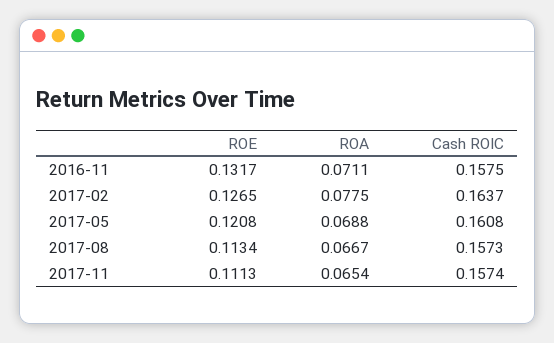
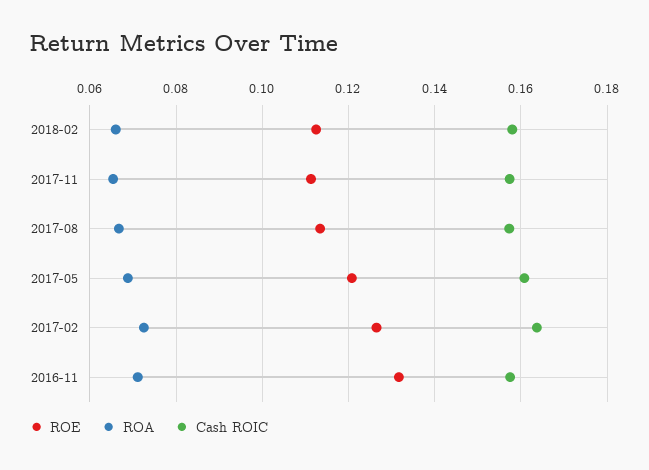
ROA, 2017-02: 0.0775 -> 0.072
ROE, 2018-02: none -> 0.112
ROA, 2018-02: none -> 0.066
Cash ROIC, 2018-02: none -> 0.158

